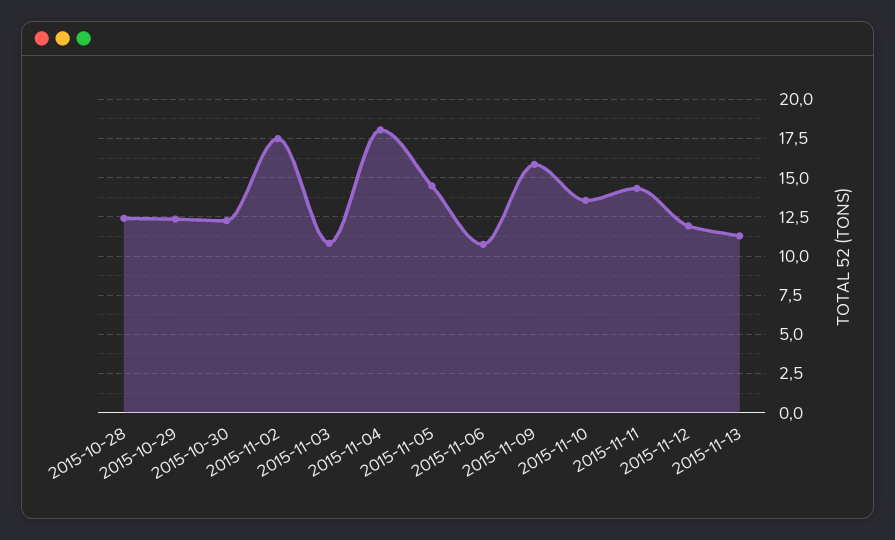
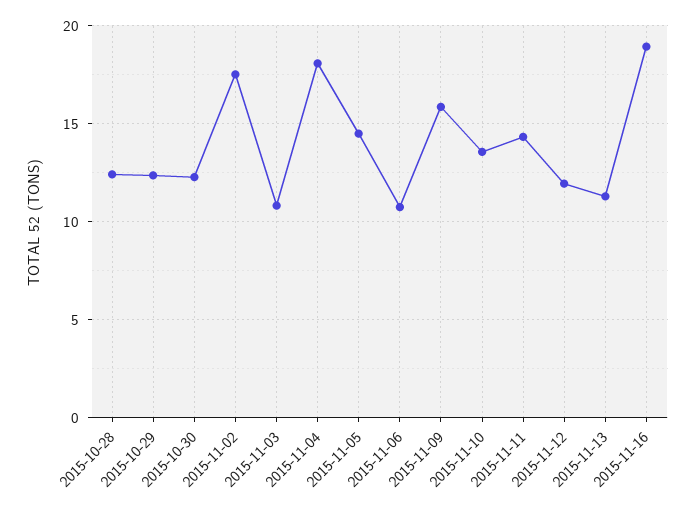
2015-11-16: none -> 19

